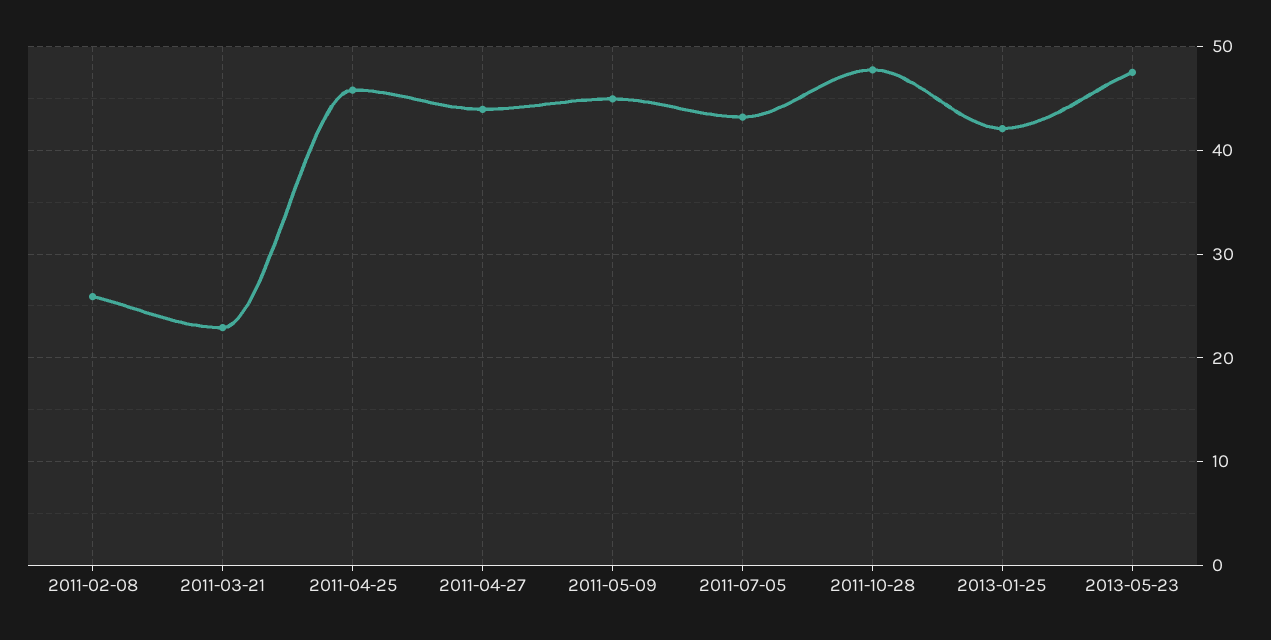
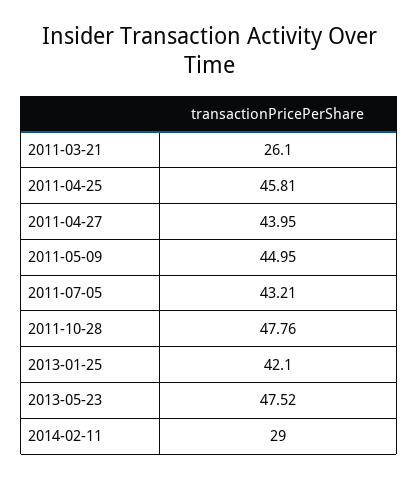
2011-02-08: 26 -> none
2011-03-21: 23 -> 26.1
2014-02-11: none -> 29

